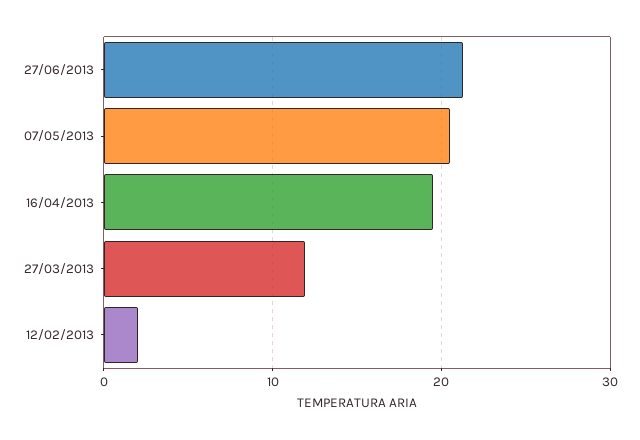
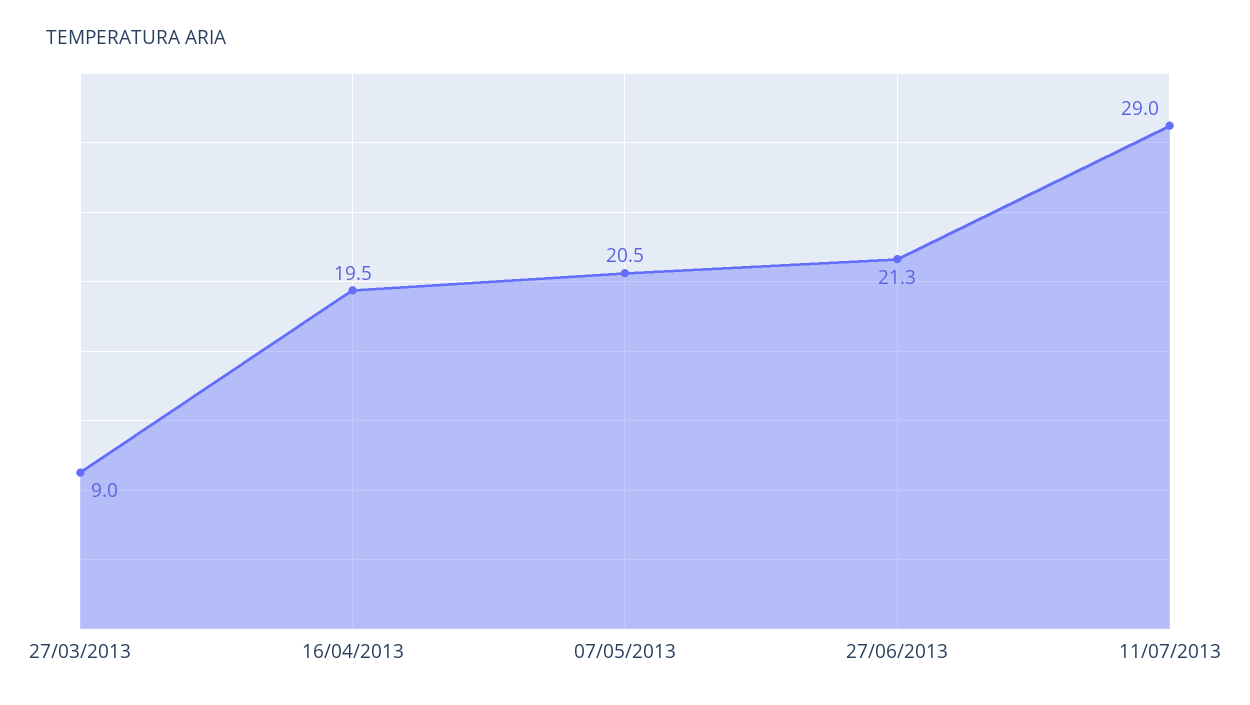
27/03/2013: 12 -> 9
12/02/2013: 2 -> none
11/07/2013: none -> 29

